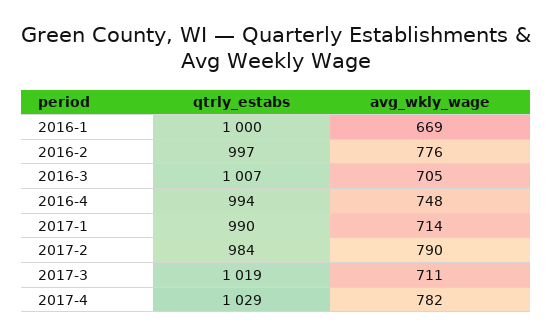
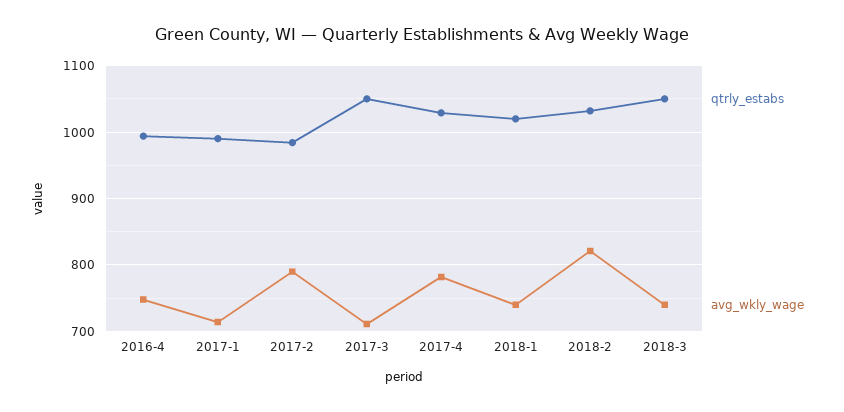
qtrly_estabs, 2016-1: 1000 -> none
avg_wkly_wage, 2016-1: 669 -> none
qtrly_estabs, 2016-2: 997 -> none
avg_wkly_wage, 2016-2: 776 -> none
qtrly_estabs, 2016-3: 1007 -> none
avg_wkly_wage, 2016-3: 705 -> none
qtrly_estabs, 2017-3: 1019 -> 1050
qtrly_estabs, 2018-1: none -> 1020
avg_wkly_wage, 2018-1: none -> 740
qtrly_estabs, 2018-2: none -> 1030
avg_wkly_wage, 2018-2: none -> 820
qtrly_estabs, 2018-3: none -> 1050
avg_wkly_wage, 2018-3: none -> 740

